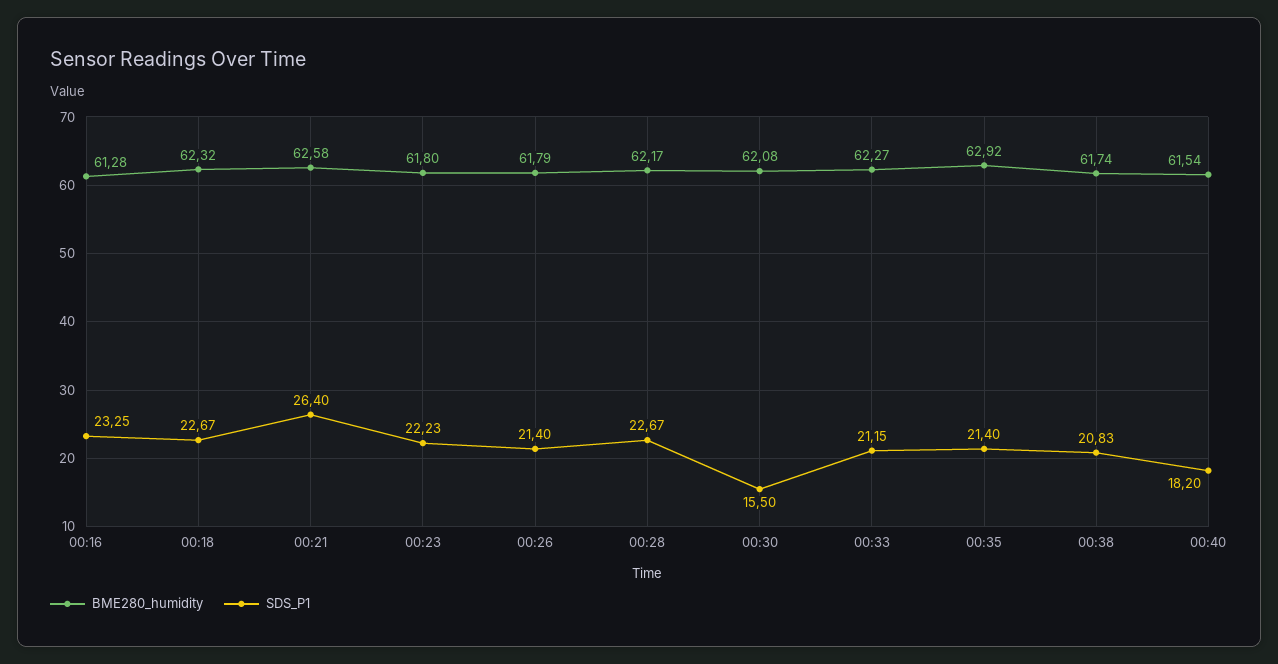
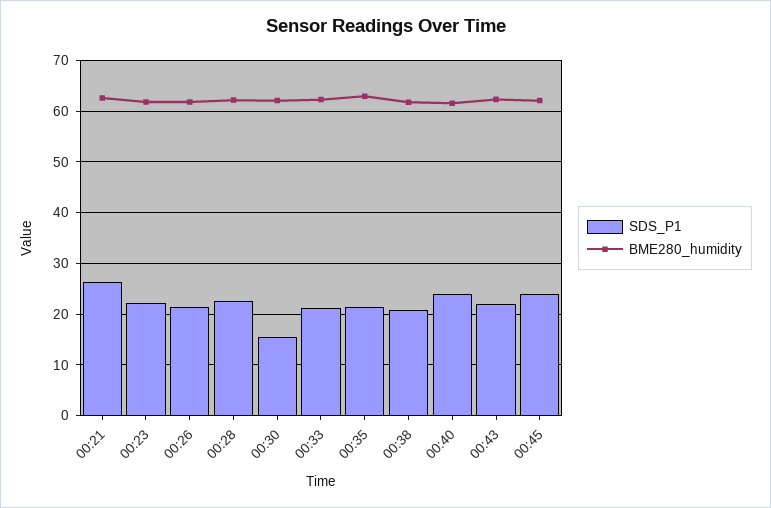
BME280_humidity, 00:16: 61.28 -> none
SDS_P1, 00:16: 23.25 -> none
BME280_humidity, 00:18: 62.32 -> none
SDS_P1, 00:18: 22.67 -> none
SDS_P1, 00:40: 18.2 -> 24
SDS_P1, 00:43: none -> 22
BME280_humidity, 00:43: none -> 62
SDS_P1, 00:45: none -> 24
BME280_humidity, 00:45: none -> 62

